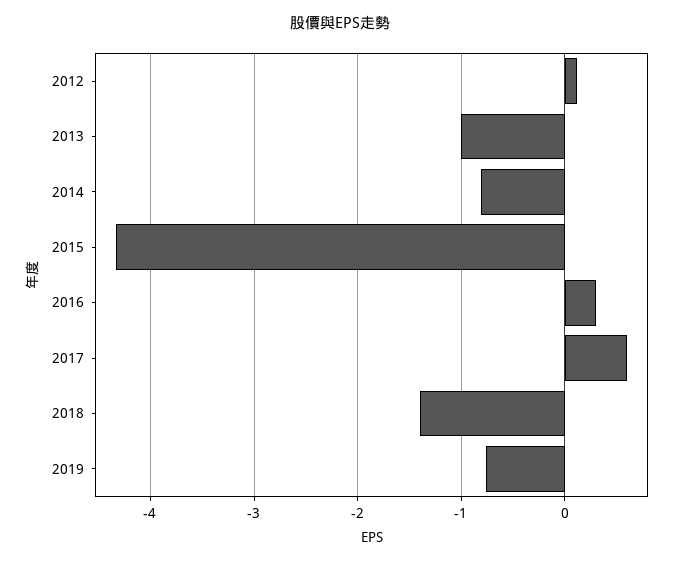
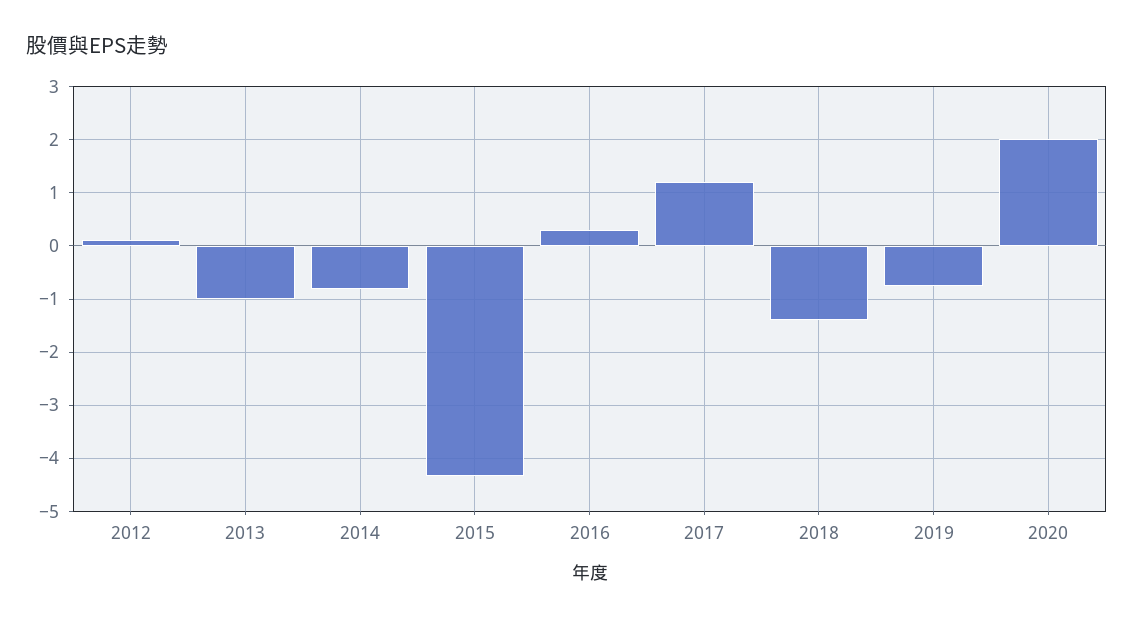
2017: 0.6 -> 1.2
2020: none -> 2

